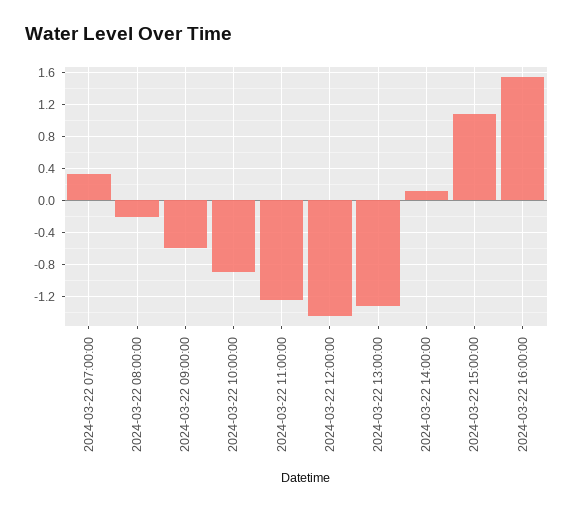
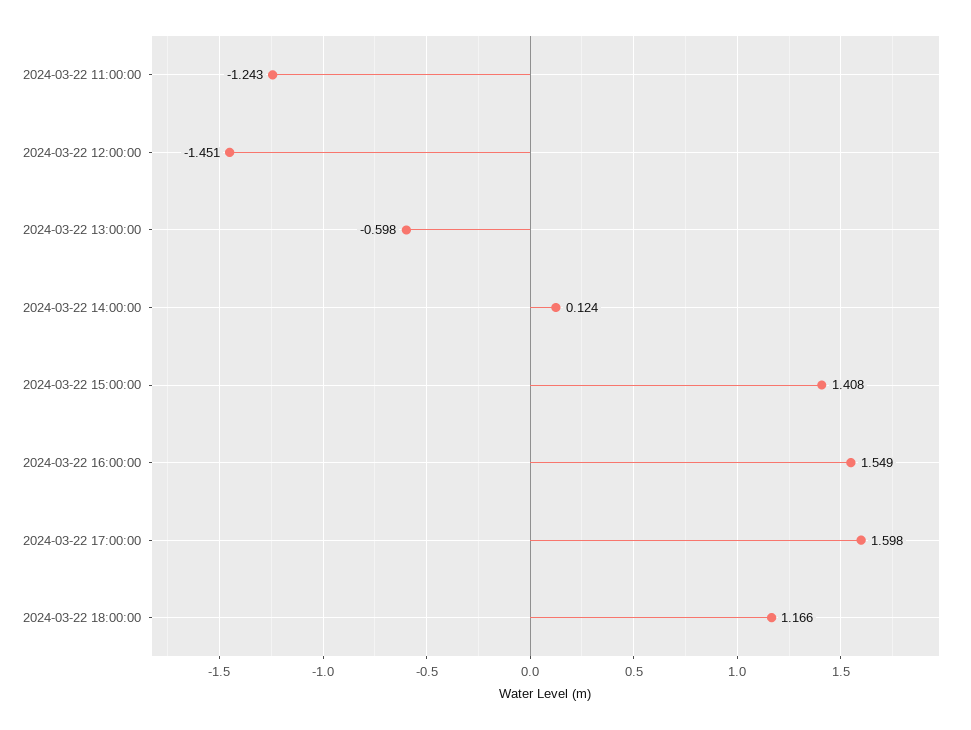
2024-03-22 07:00:00: 0.3 -> none
2024-03-22 08:00:00: -0.2 -> none
2024-03-22 09:00:00: -0.6 -> none
2024-03-22 10:00:00: -0.9 -> none
2024-03-22 13:00:00: -1.3 -> -0.598
2024-03-22 15:00:00: 1.1 -> 1.408
2024-03-22 17:00:00: none -> 1.598
2024-03-22 18:00:00: none -> 1.166

